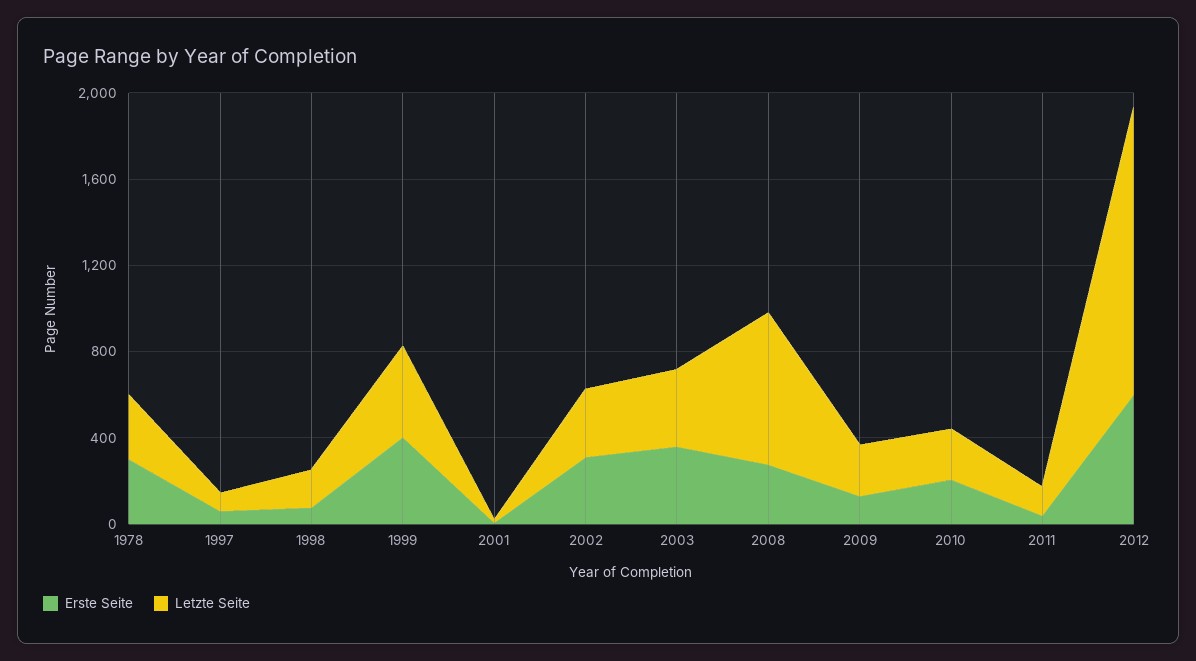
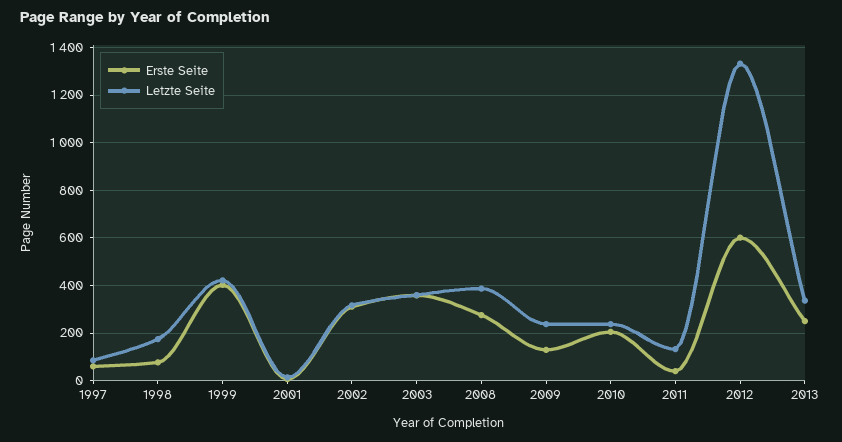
Erste Seite, 1978: 300 -> none
Letzte Seite, 1978: 300 -> none
Letzte Seite, 2008: 700 -> 400
Erste Seite, 2013: none -> 250
Letzte Seite, 2013: none -> 350

